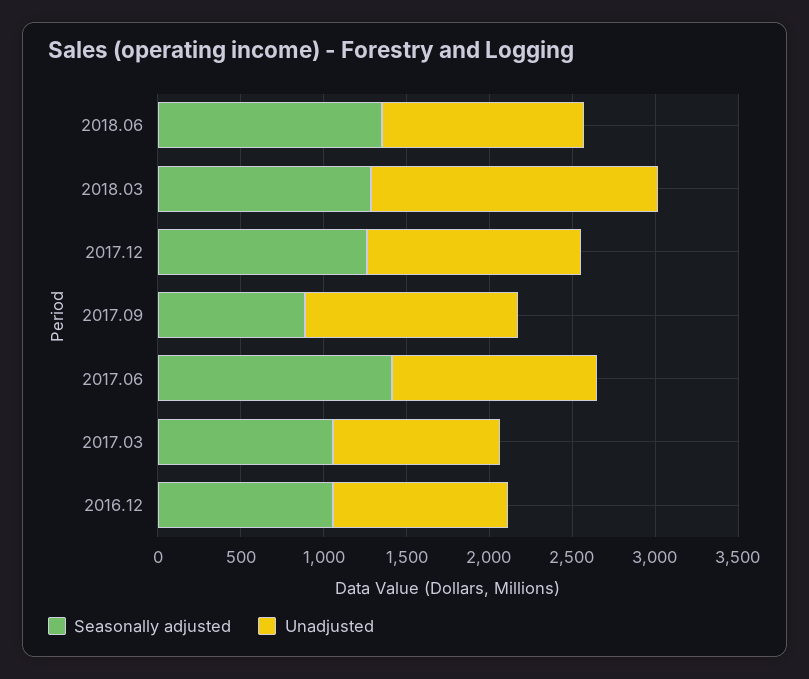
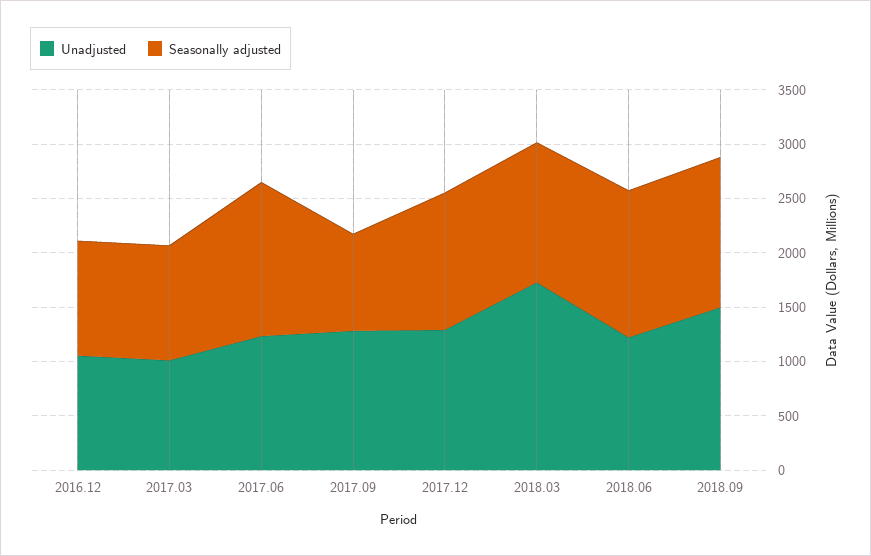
Unadjusted, 2018.09: none -> 1500
Seasonally adjusted, 2018.09: none -> 1400

